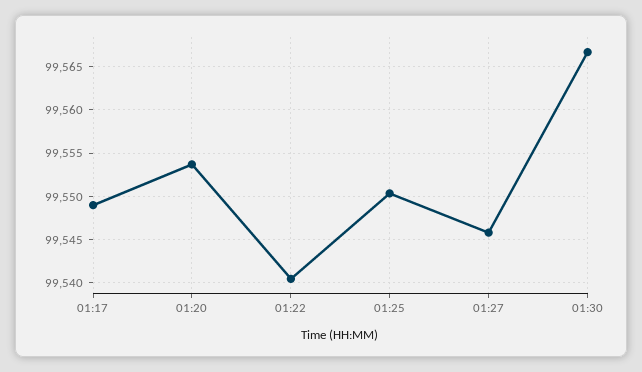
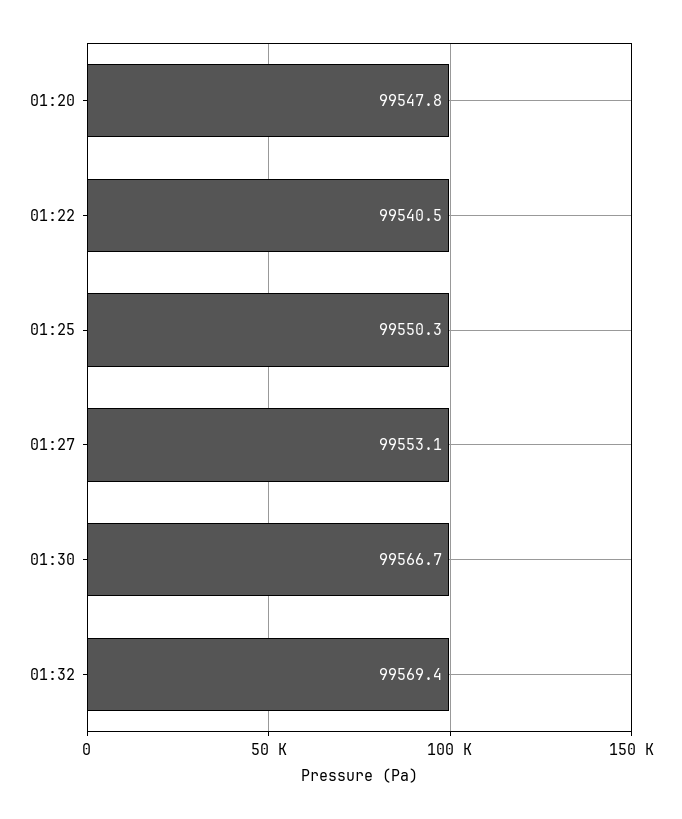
01:17: 99549 -> none
01:20: 99554 -> 99547.8
01:27: 99546 -> 99553.1
01:32: none -> 99569.4

